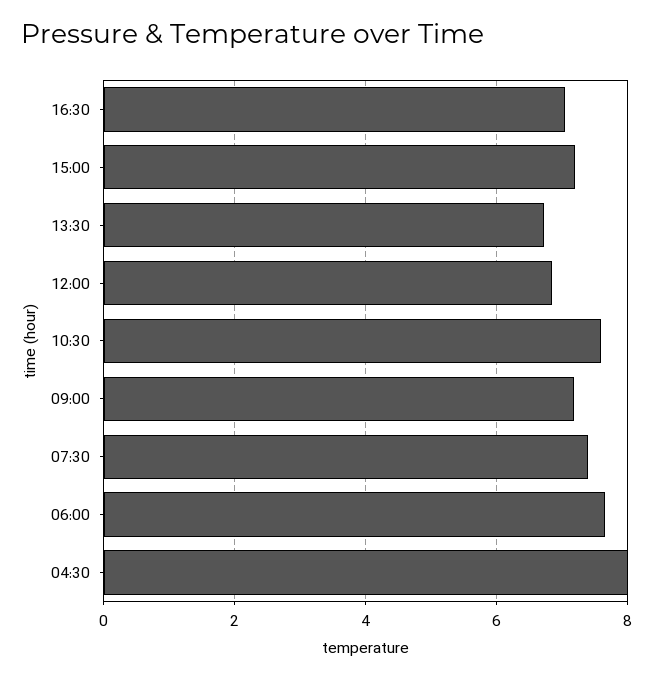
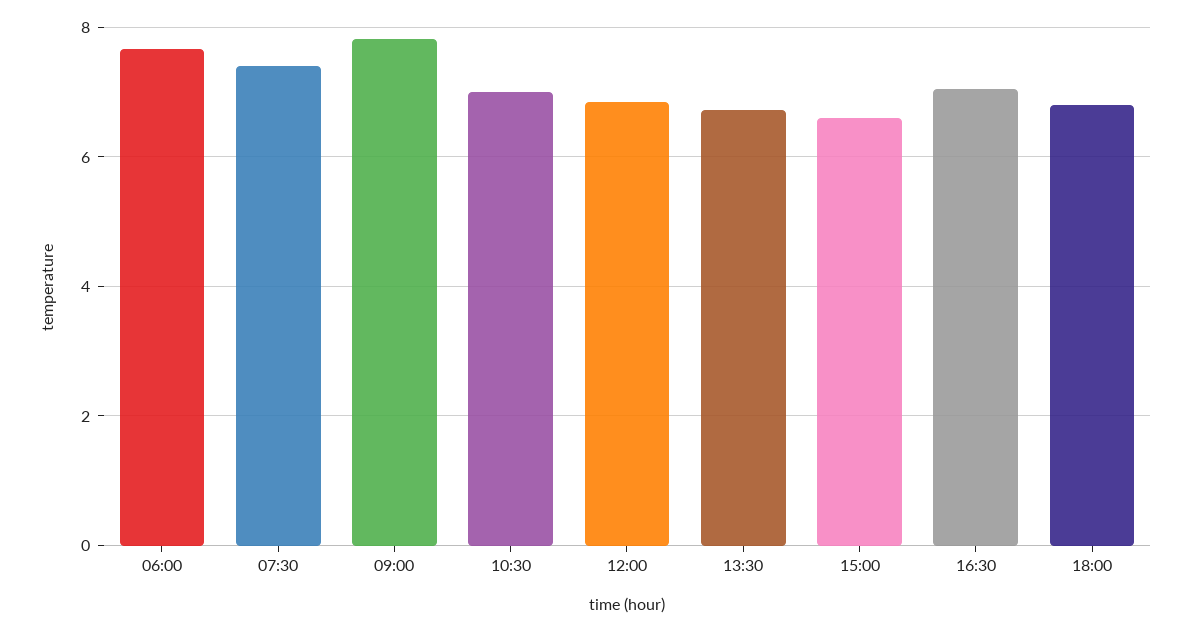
15:00: 7.2 -> 6.6
10:30: 7.6 -> 7
09:00: 7.2 -> 7.8
04:30: 8 -> none
18:00: none -> 6.8

